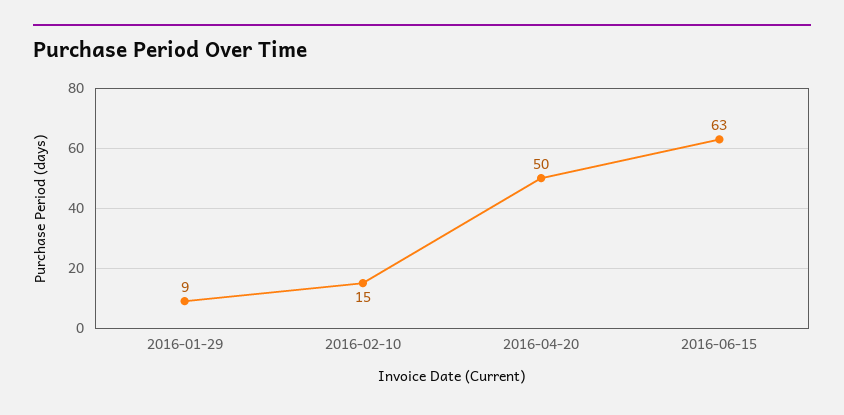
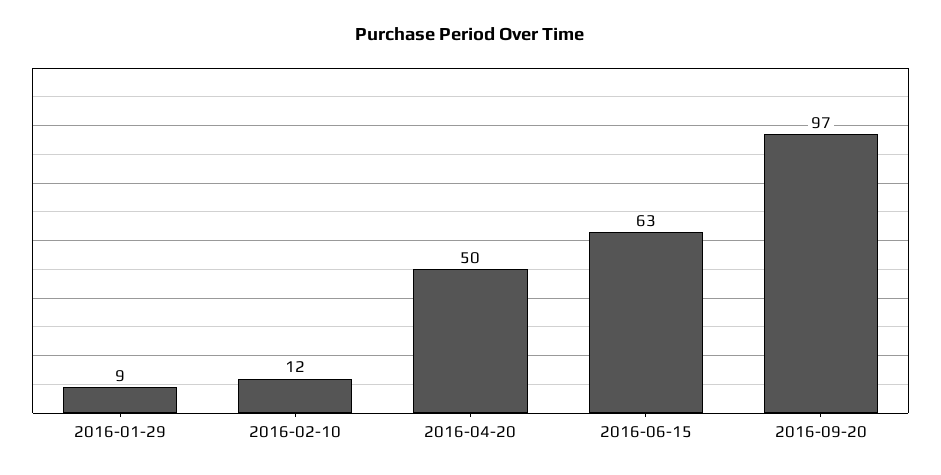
2016-02-10: 15 -> 12
2016-09-20: none -> 97

